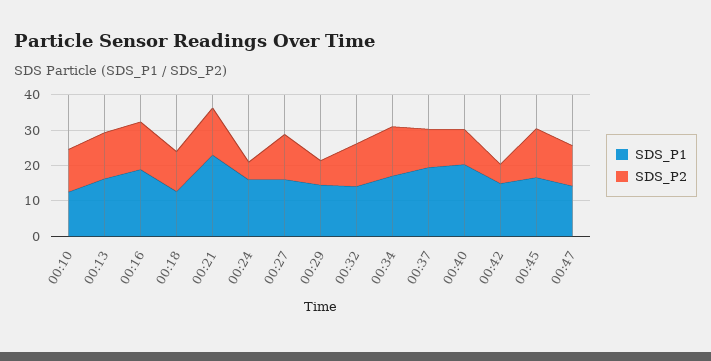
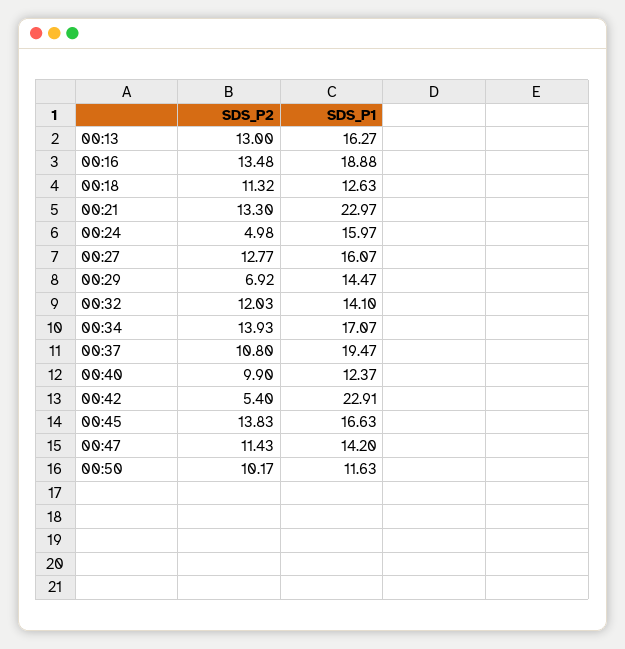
SDS_P1, 00:10: 12.5 -> none
SDS_P2, 00:10: 12.5 -> none
SDS_P1, 00:40: 20 -> 12.37
SDS_P1, 00:42: 15 -> 22.91
SDS_P2, 00:50: none -> 10.17
SDS_P1, 00:50: none -> 11.63

